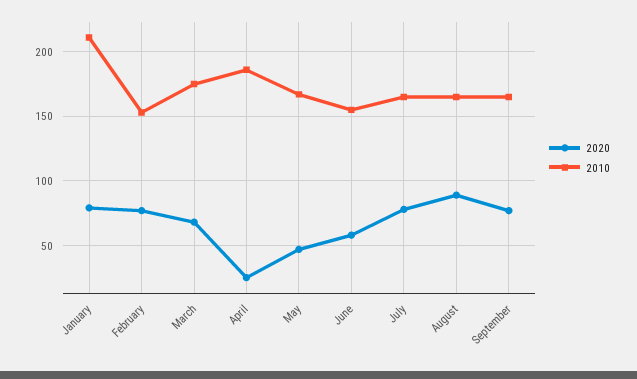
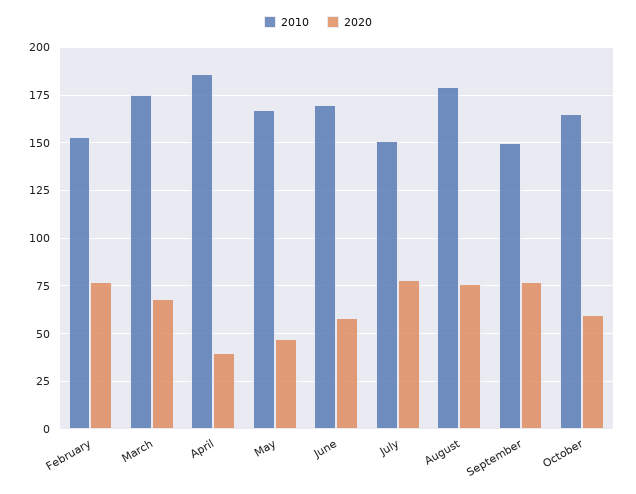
2020, January: 80 -> none
2010, January: 210 -> none
2020, April: 25 -> 40
2010, June: 155 -> 170
2010, July: 165 -> 150
2020, August: 90 -> 75
2010, August: 165 -> 180
2010, September: 165 -> 150
2010, October: none -> 165
2020, October: none -> 60

